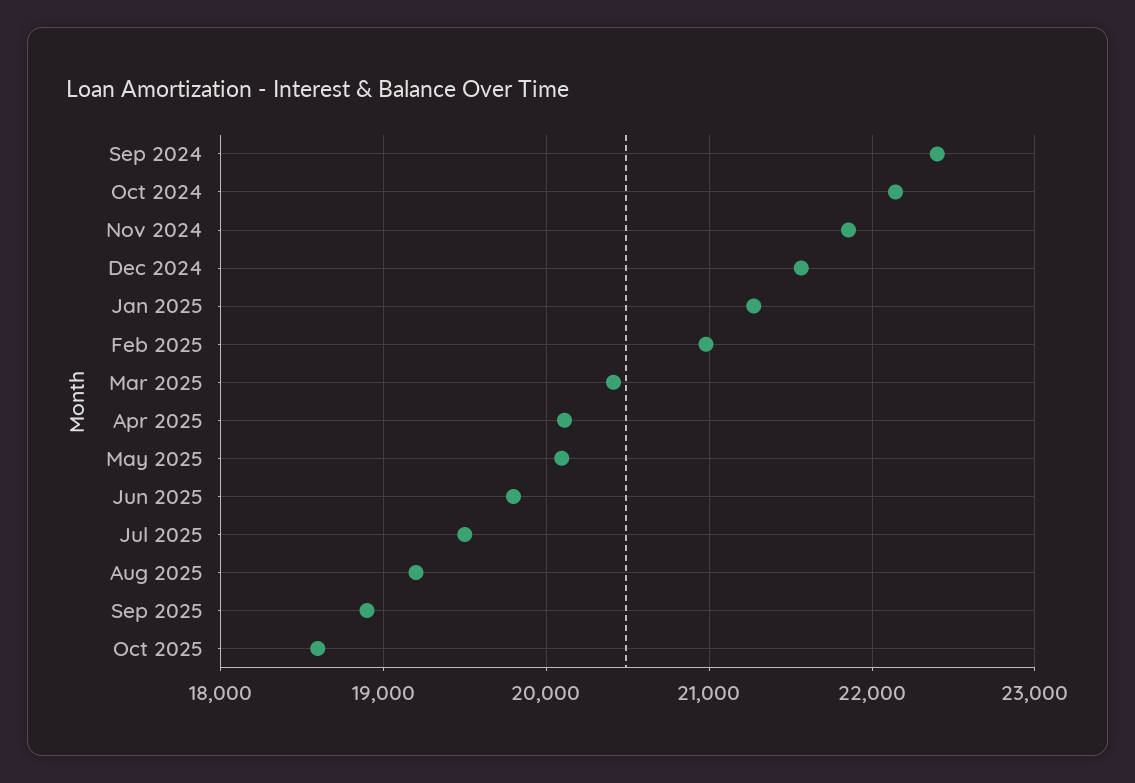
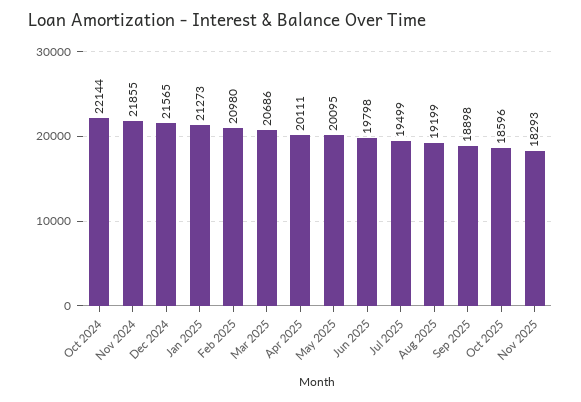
Sep 2024: 22400 -> none
Mar 2025: 20400 -> 20686
Nov 2025: none -> 18293

